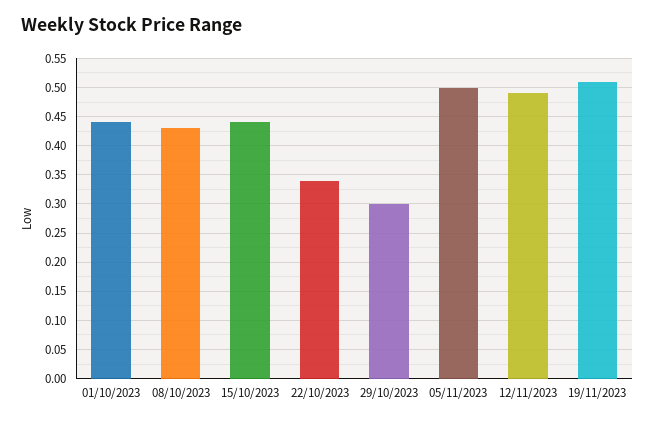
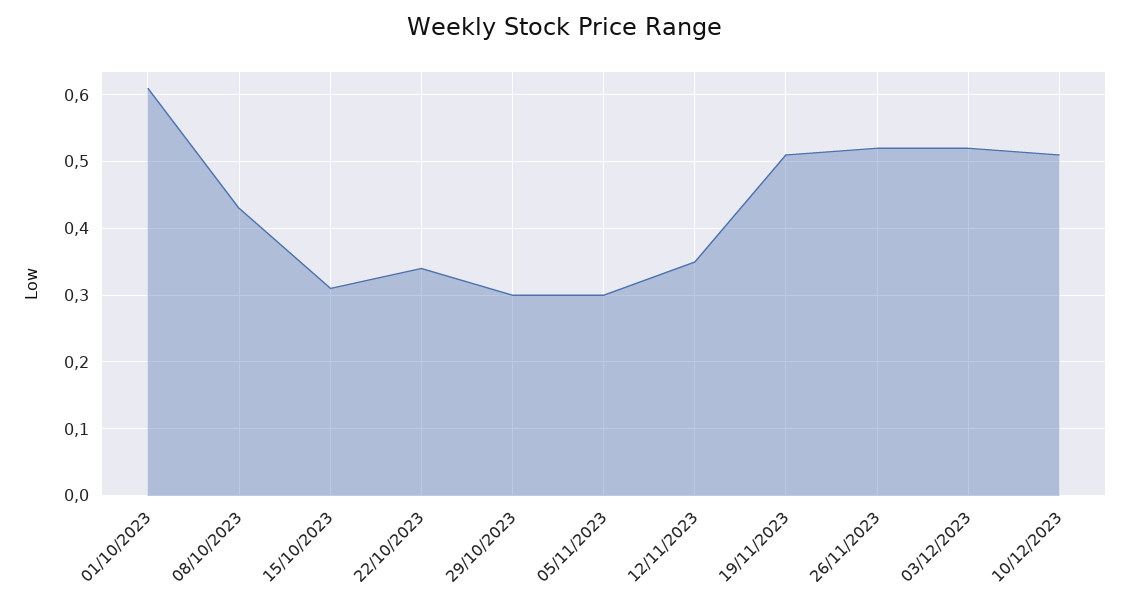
01/10/2023: 0.45 -> 0.61
15/10/2023: 0.45 -> 0.31
05/11/2023: 0.5 -> 0.3
12/11/2023: 0.5 -> 0.35
26/11/2023: none -> 0.52
03/12/2023: none -> 0.52
10/12/2023: none -> 0.51

